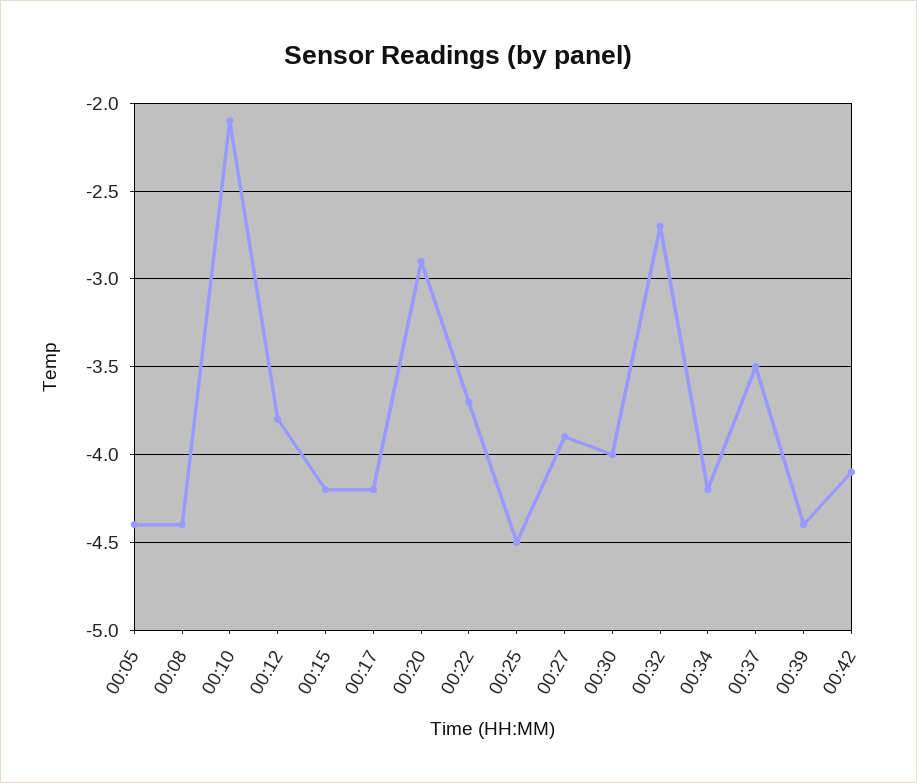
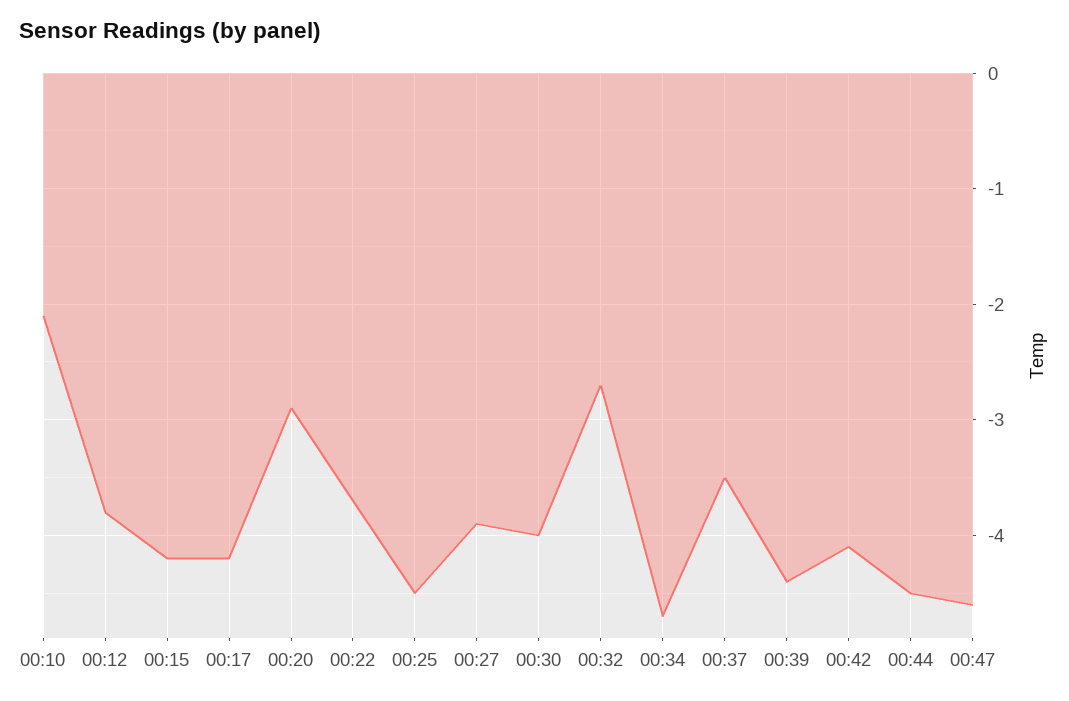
00:05: -4.4 -> none
00:08: -4.4 -> none
00:34: -4.2 -> -4.7
00:44: none -> -4.5
00:47: none -> -4.6

